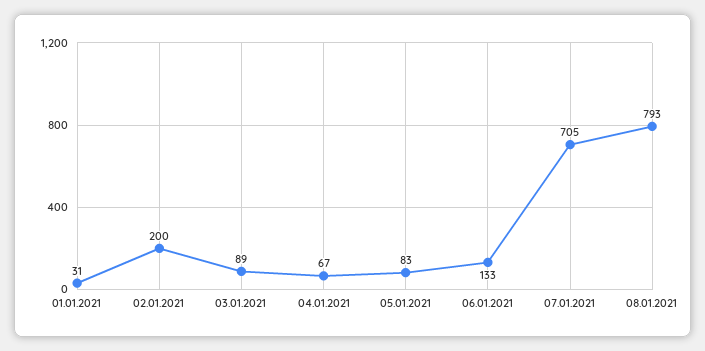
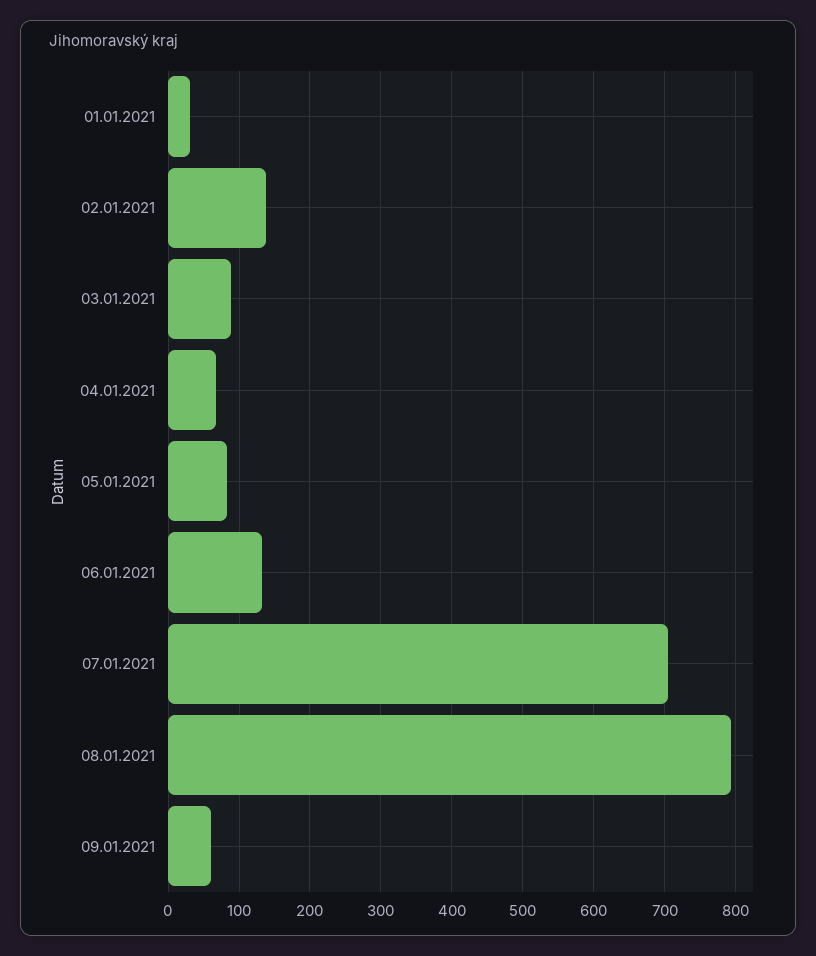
02.01.2021: 200 -> 140
09.01.2021: none -> 60

